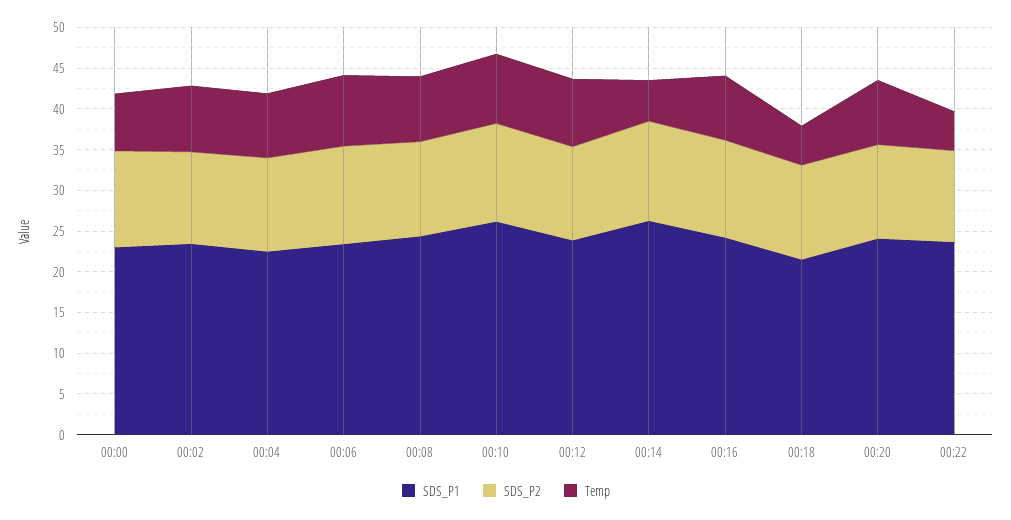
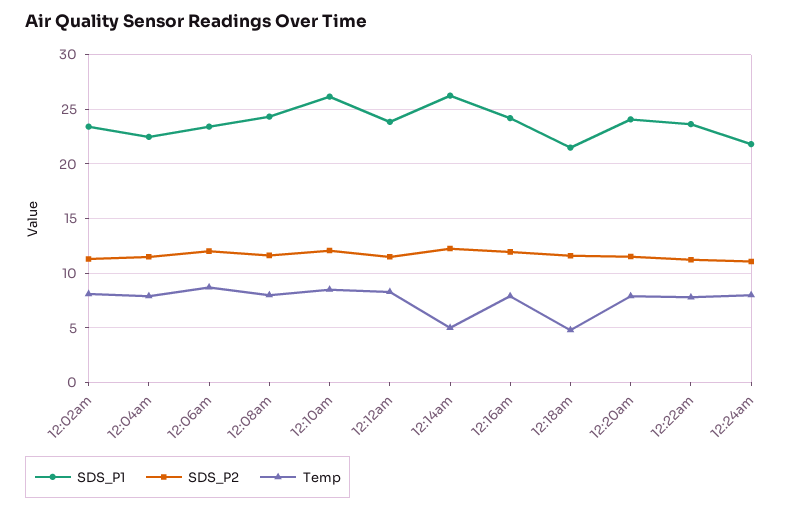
SDS_P1, 00:00: 23 -> none
SDS_P2, 00:00: 12 -> none
Temp, 00:00: 7 -> none
Temp, 00:22: 5 -> 8
SDS_P1, 12:24am: none -> 22
SDS_P2, 12:24am: none -> 11
Temp, 12:24am: none -> 8

